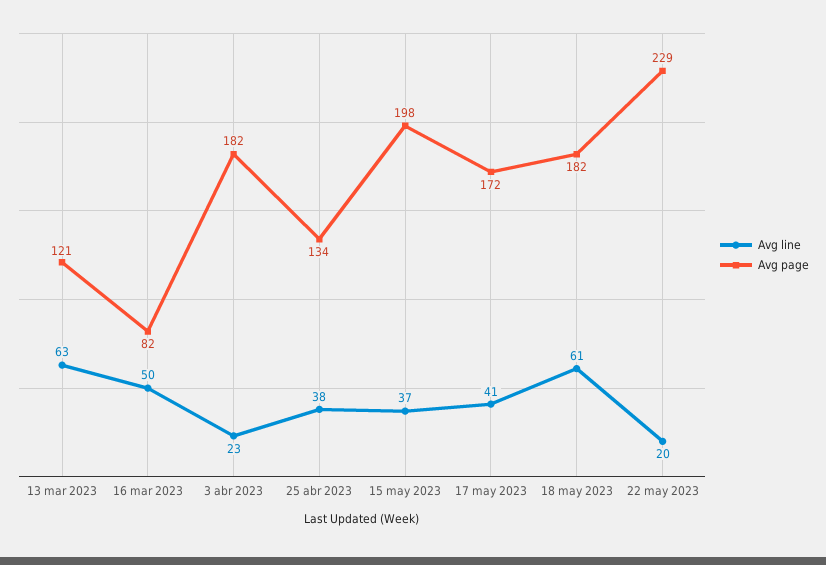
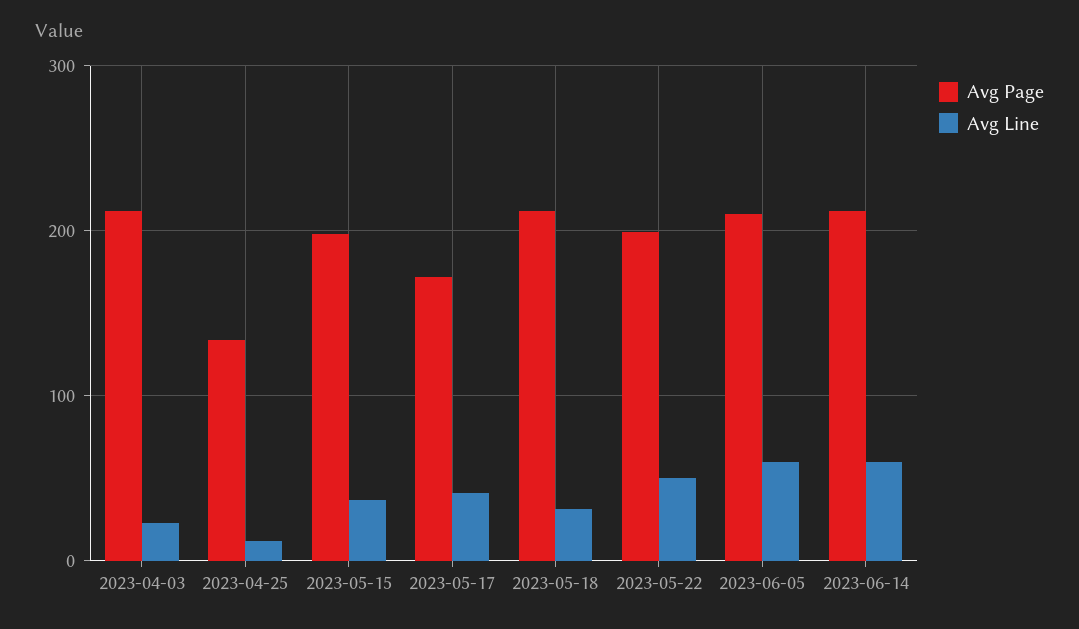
Avg line, 13 mar 2023: 63 -> none
Avg page, 13 mar 2023: 121 -> none
Avg line, 16 mar 2023: 50 -> none
Avg page, 16 mar 2023: 82 -> none
Avg page, 3 abr 2023: 182 -> 210
Avg line, 25 abr 2023: 38 -> 10
Avg line, 18 may 2023: 61 -> 30
Avg page, 18 may 2023: 182 -> 210
Avg line, 22 may 2023: 20 -> 50
Avg page, 22 may 2023: 229 -> 200
Avg page, 2023-06-05: none -> 210
Avg line, 2023-06-05: none -> 60
Avg page, 2023-06-14: none -> 210
Avg line, 2023-06-14: none -> 60

